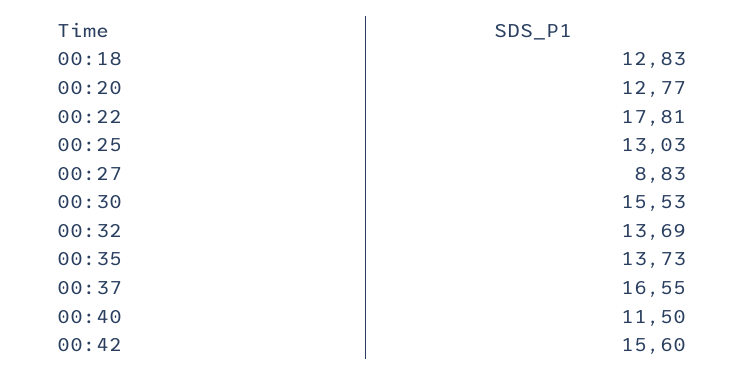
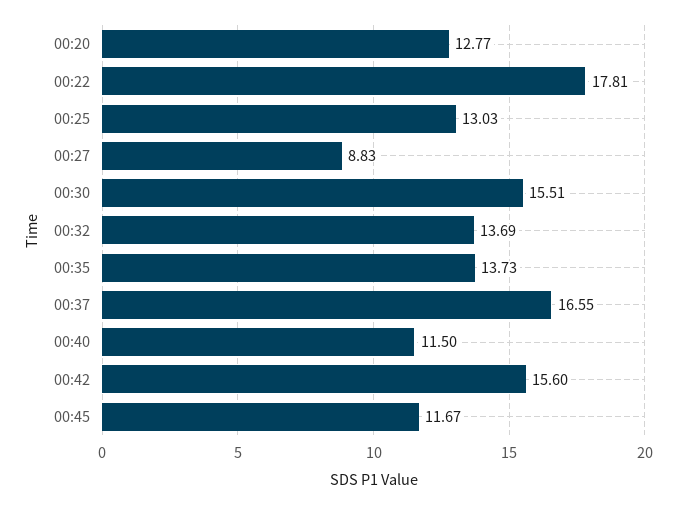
00:18: 12.83 -> none
00:30: 15.53 -> 15.51
00:45: none -> 11.67

